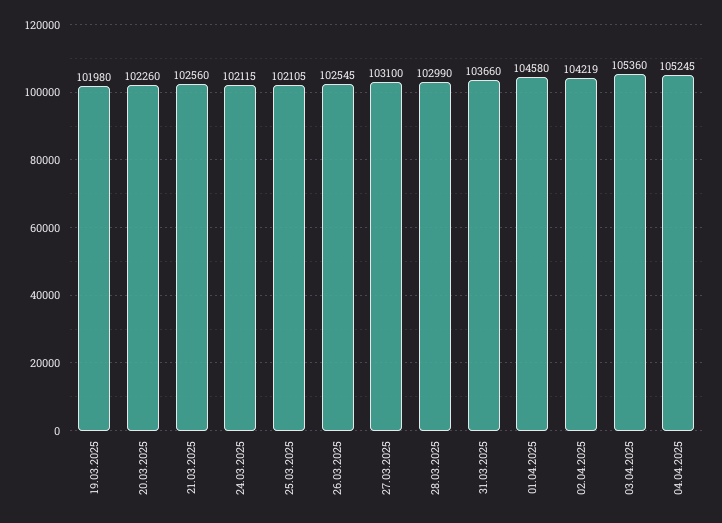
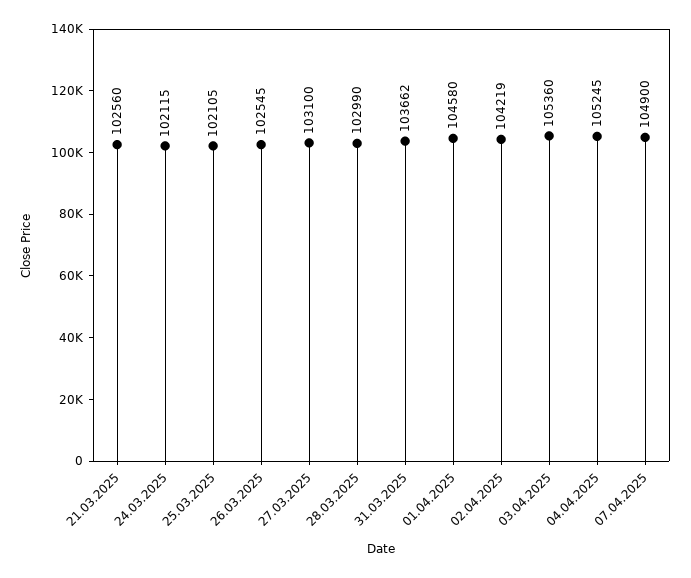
19.03.2025: 101980 -> none
20.03.2025: 102260 -> none
31.03.2025: 103660 -> 103662
07.04.2025: none -> 104900

